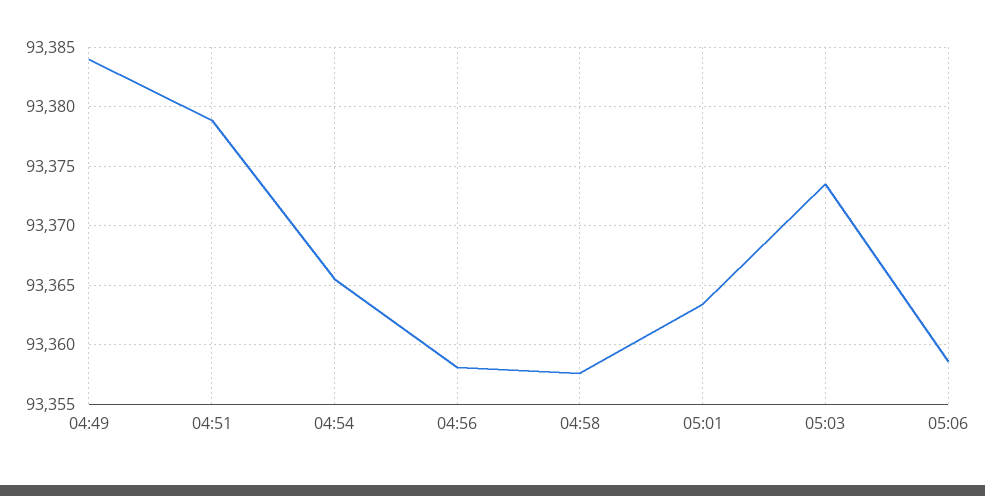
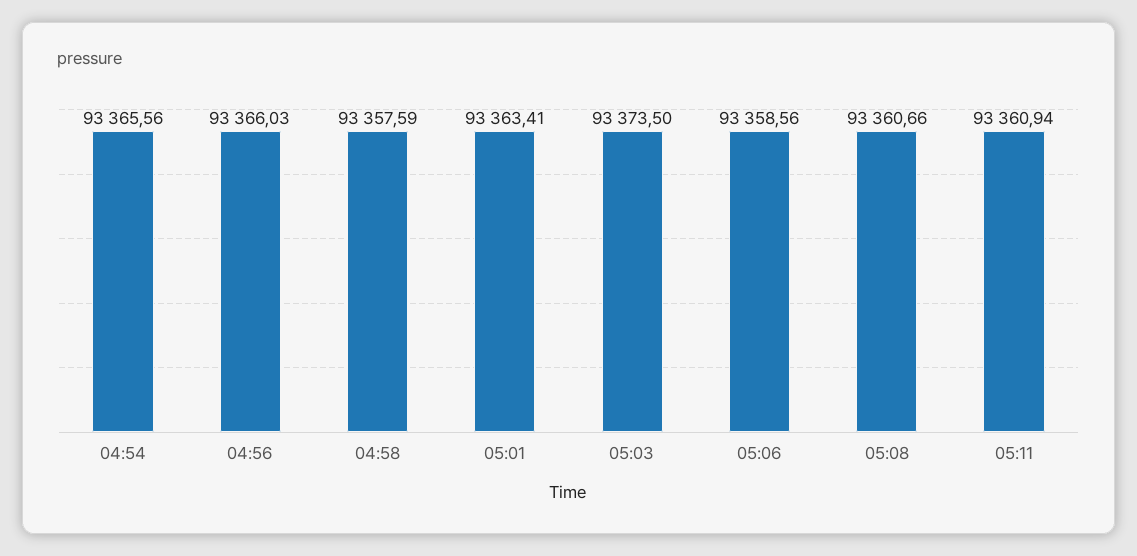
04:49: 93384 -> none
04:51: 93379 -> none
04:56: 93358 -> 93366.03
05:08: none -> 93360.66
05:11: none -> 93360.94

